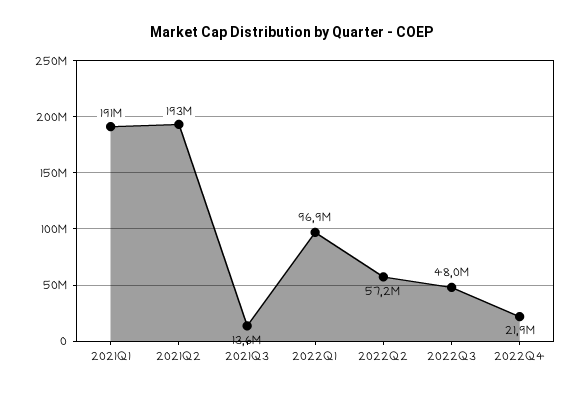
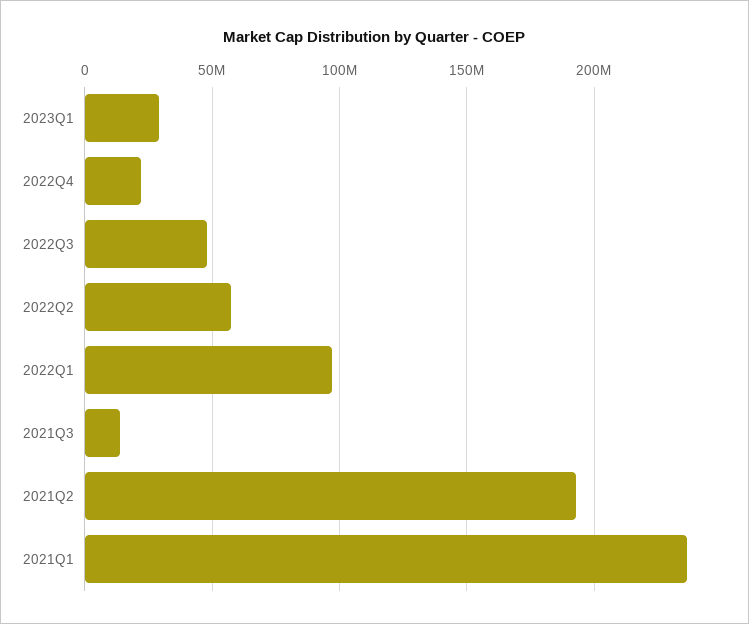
2021Q1: 191000000 -> 235000000
2023Q1: none -> 30000000

